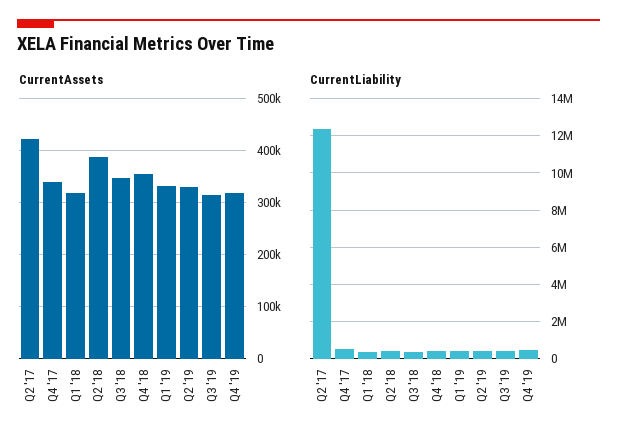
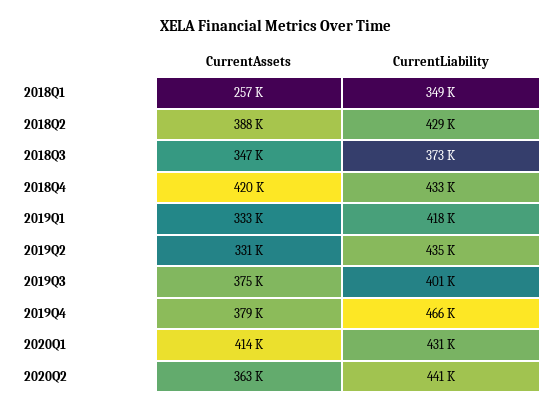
CurrentAssets, Q2 '17: 420000 -> none
CurrentAssets, Q4 '17: 340000 -> none
CurrentAssets, Q1 '18: 320000 -> 257000
CurrentAssets, Q4 '18: 360000 -> 420000
CurrentAssets, Q3 '19: 320000 -> 375000
CurrentAssets, Q4 '19: 320000 -> 379000
CurrentLiability, Q2 '17: 12500000 -> none
CurrentLiability, Q4 '17: 500000 -> none
CurrentAssets, 2020Q1: none -> 414000
CurrentLiability, 2020Q1: none -> 431000
CurrentAssets, 2020Q2: none -> 363000
CurrentLiability, 2020Q2: none -> 441000

